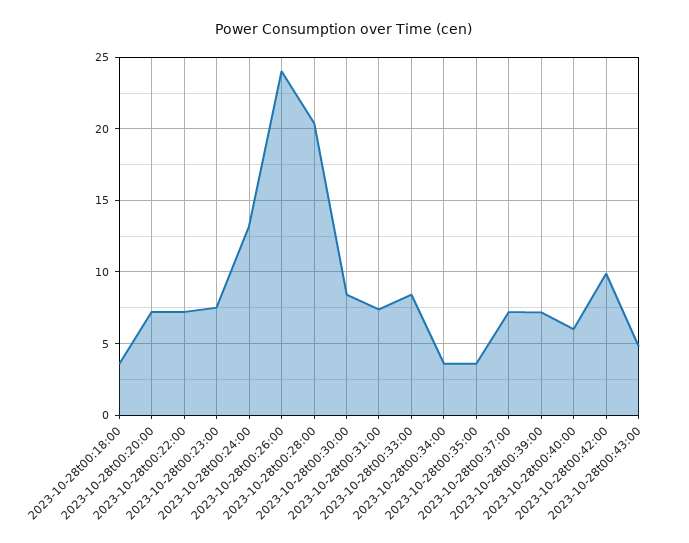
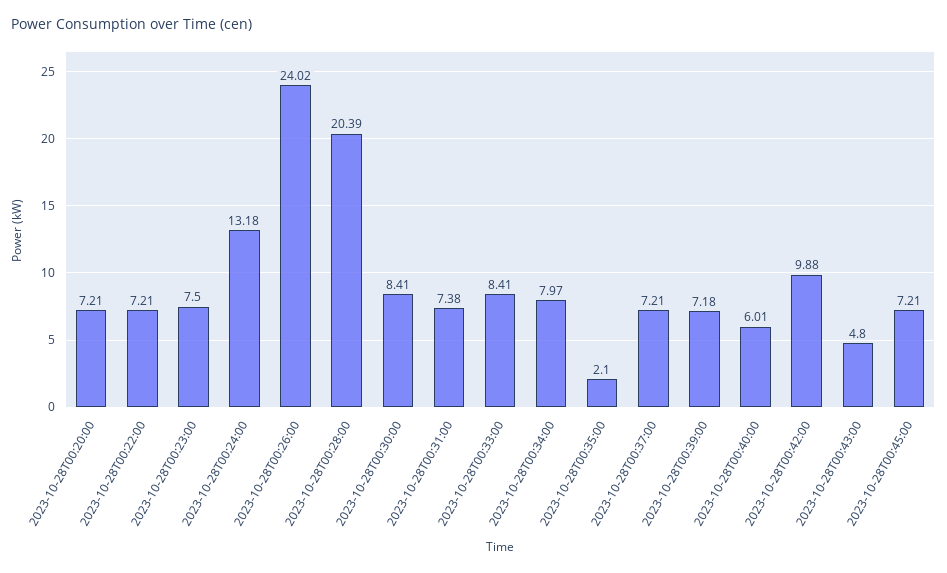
2023-10-28t00:18:00: 3.5 -> none
2023-10-28t00:34:00: 3.5 -> 7.97
2023-10-28t00:35:00: 3.5 -> 2.1
2023-10-28T00:45:00: none -> 7.21

